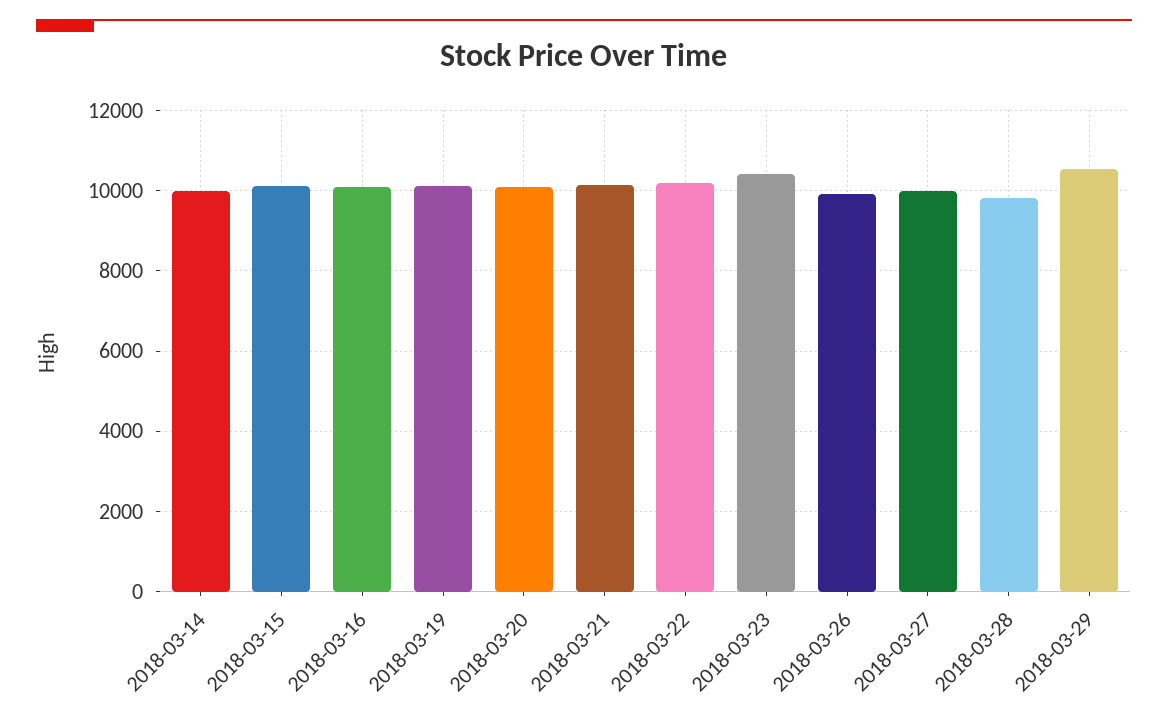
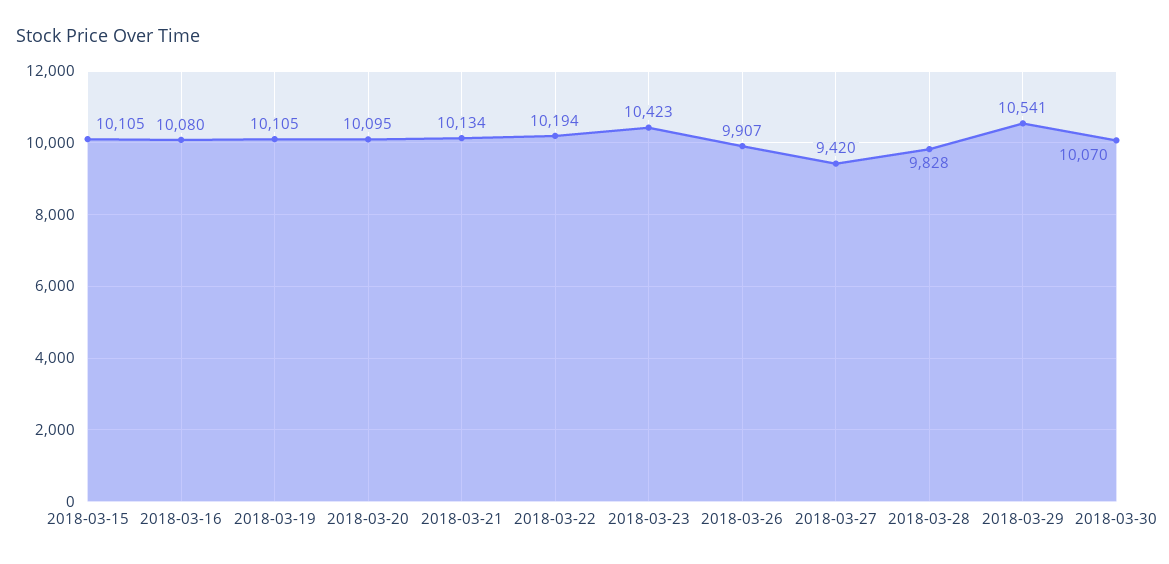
2018-03-14: 10000 -> none
2018-03-27: 10000 -> 9420
2018-03-30: none -> 10070

